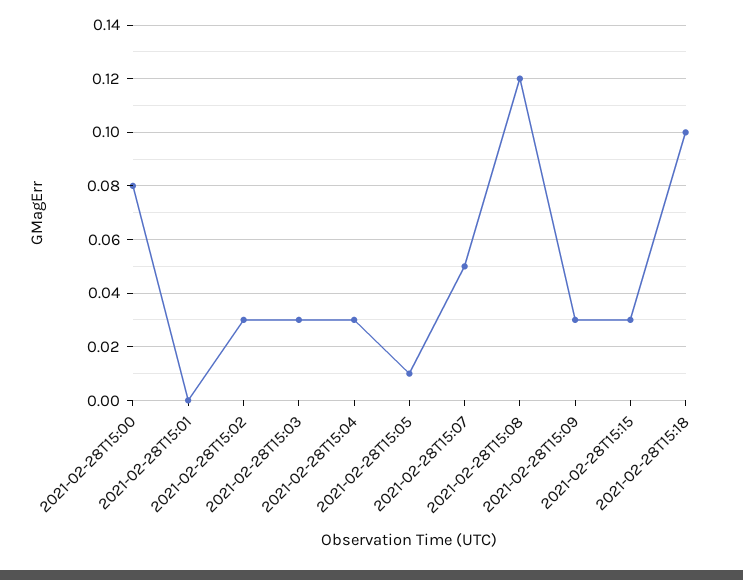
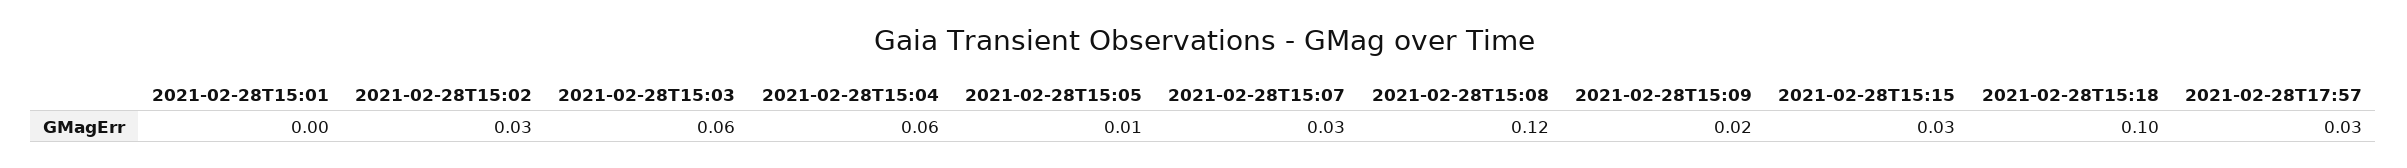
2021-02-28T15:00: 0.08 -> none
2021-02-28T15:03: 0.03 -> 0.06
2021-02-28T15:04: 0.03 -> 0.06
2021-02-28T15:07: 0.05 -> 0.03
2021-02-28T15:09: 0.03 -> 0.02
2021-02-28T17:57: none -> 0.03

